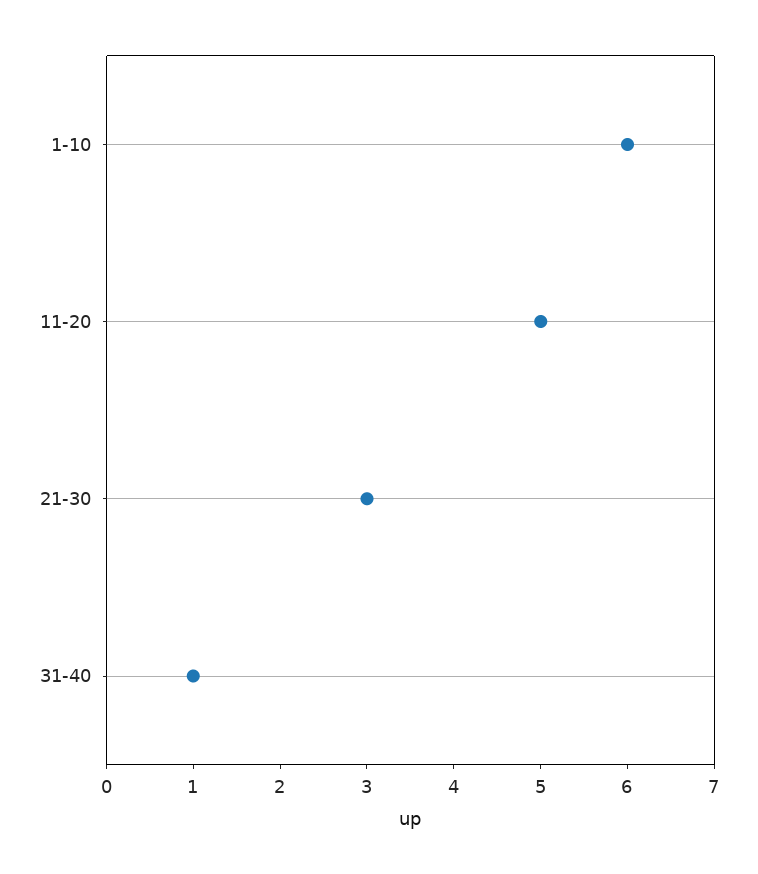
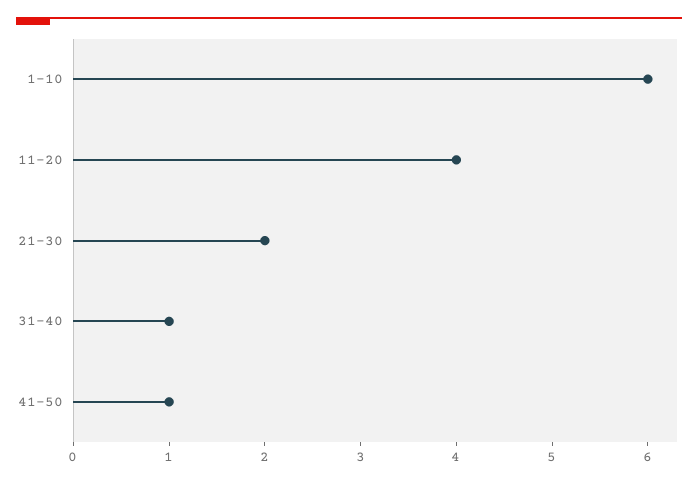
11-20: 5 -> 4
21-30: 3 -> 2
41-50: none -> 1

